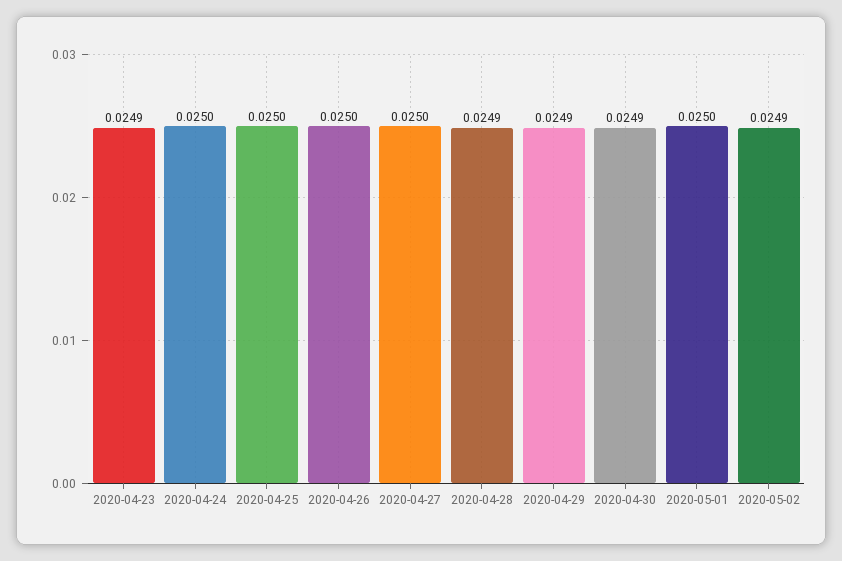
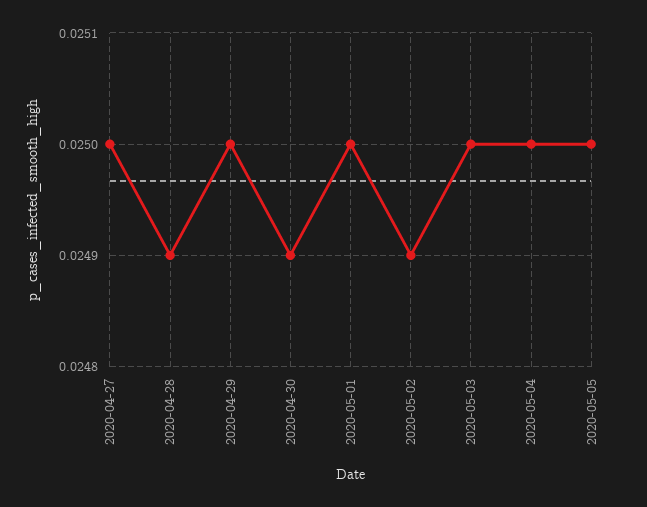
2020-04-23: 0.0249 -> none
2020-04-24: 0.025 -> none
2020-04-25: 0.025 -> none
2020-04-26: 0.025 -> none
2020-04-29: 0.0249 -> 0.025
2020-05-03: none -> 0.025
2020-05-04: none -> 0.025
2020-05-05: none -> 0.025

